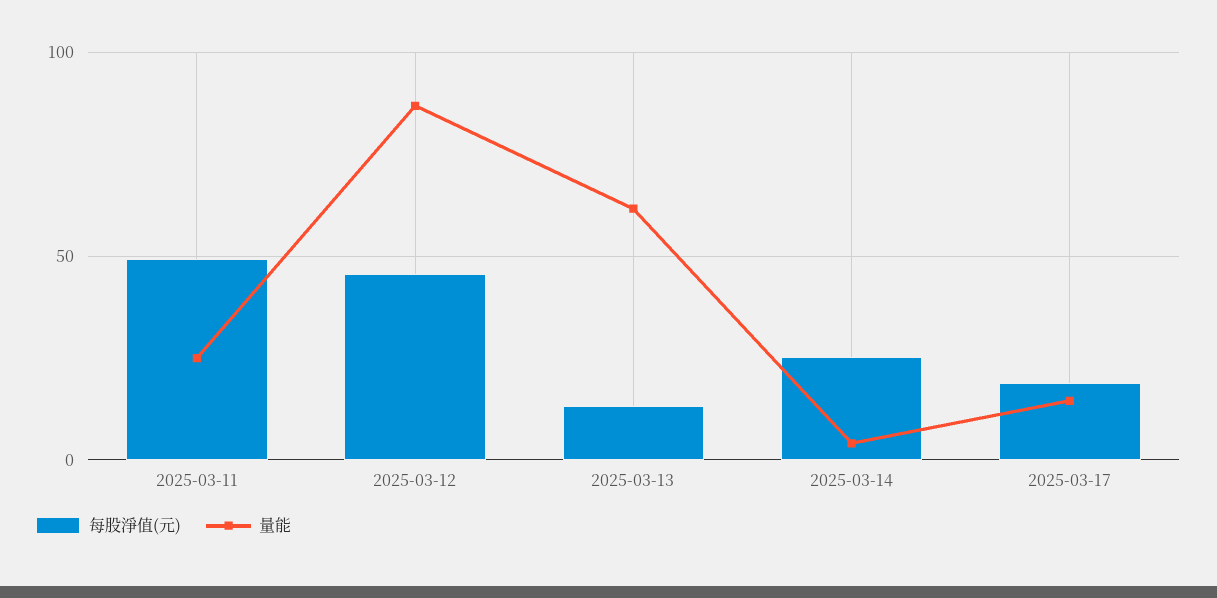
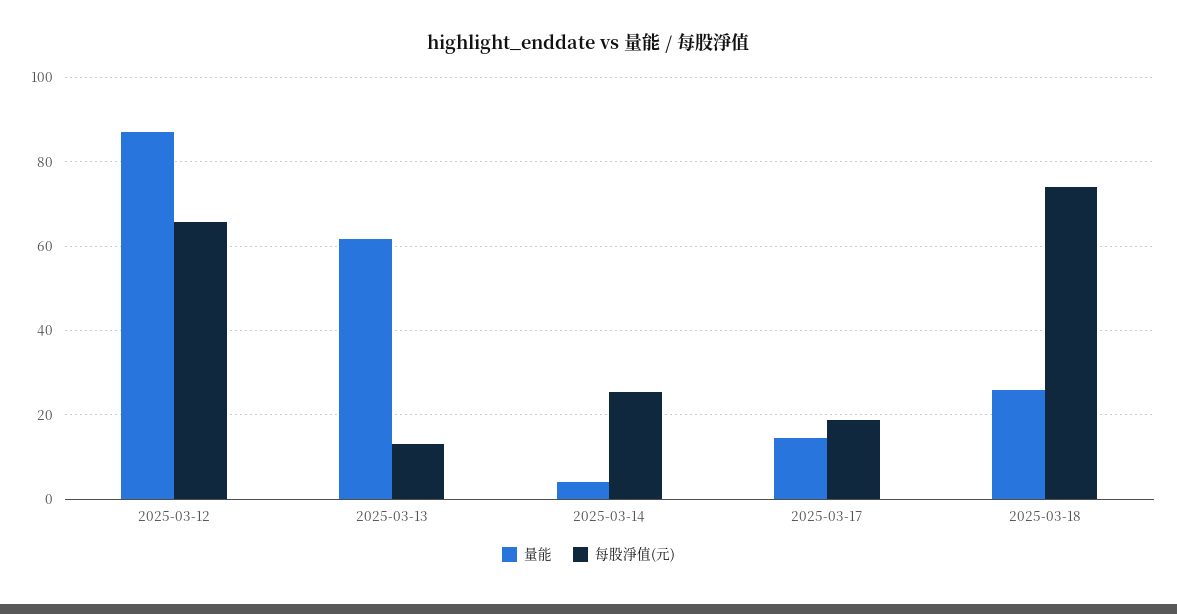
每股淨值(元), 2025-03-11: 50 -> none
量能, 2025-03-11: 25 -> none
每股淨值(元), 2025-03-12: 45 -> 66
量能, 2025-03-18: none -> 26
每股淨值(元), 2025-03-18: none -> 74

